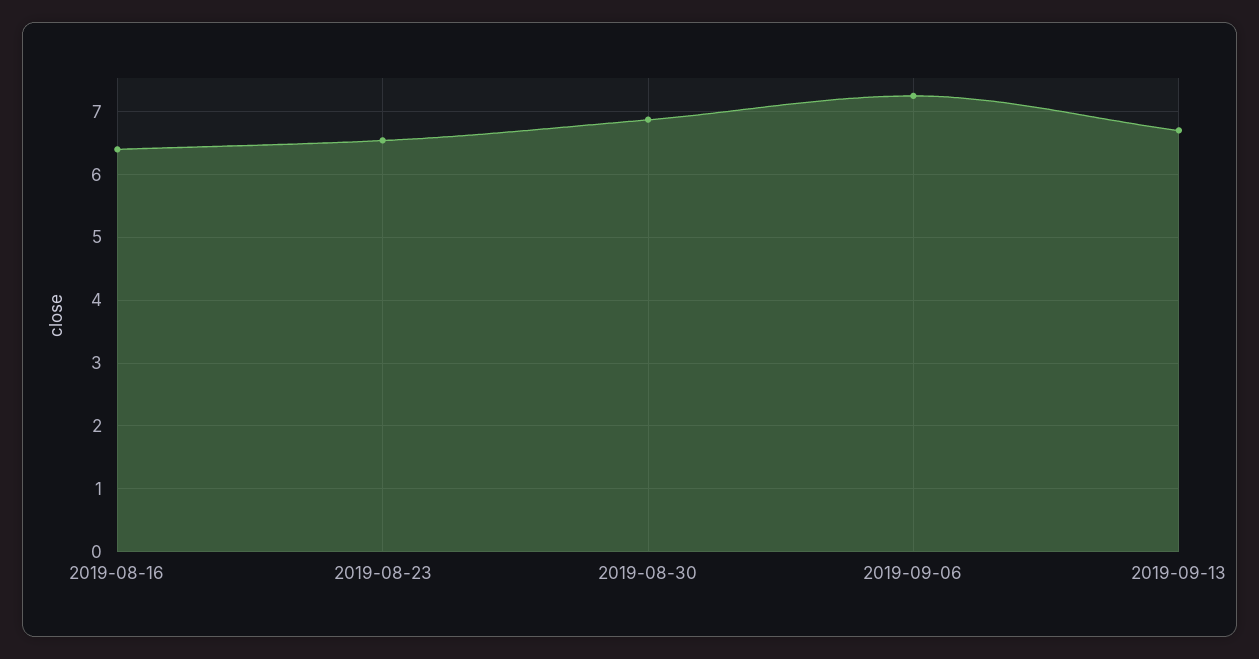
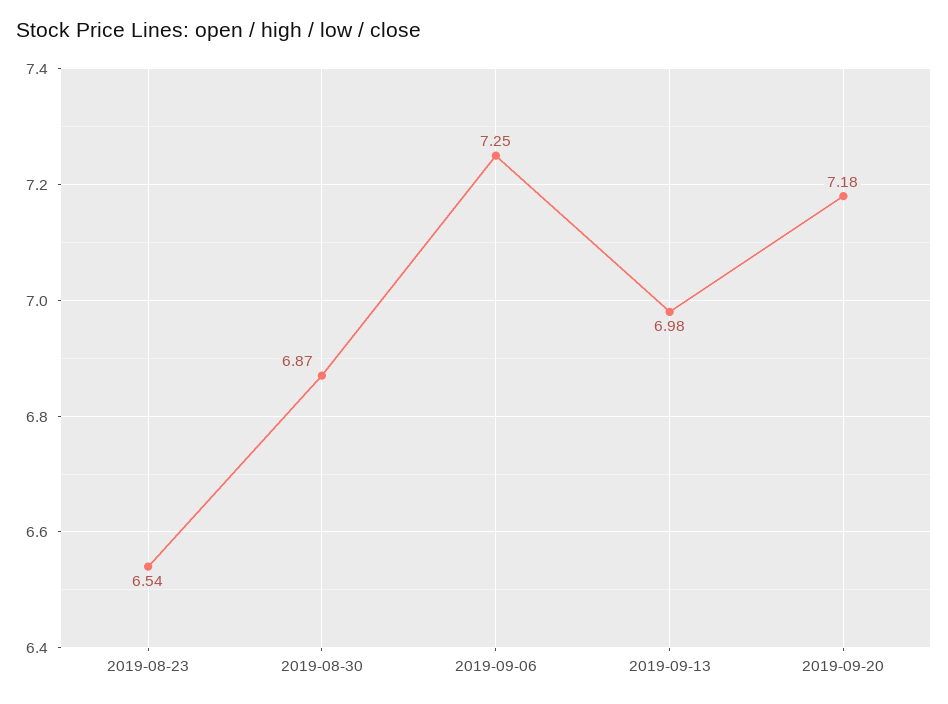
2019-08-16: 6.4 -> none
2019-09-13: 6.7 -> 6.98
2019-09-20: none -> 7.18

